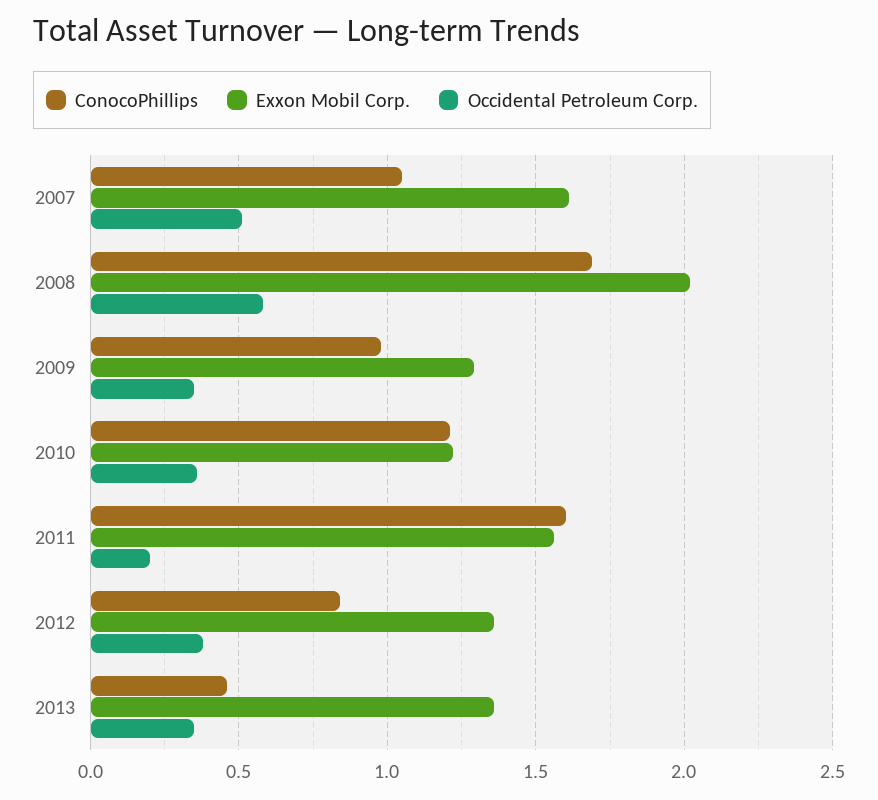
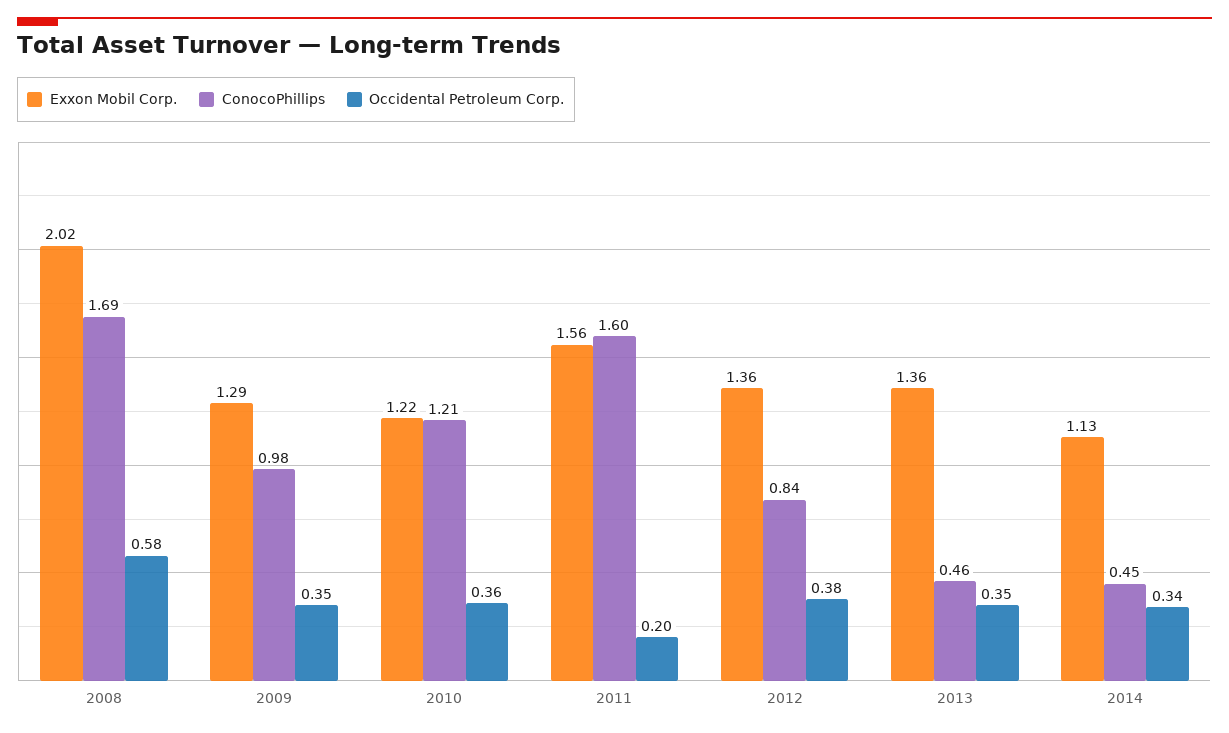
ConocoPhillips, 2007: 1.05 -> none
Exxon Mobil Corp., 2007: 1.6 -> none
Occidental Petroleum Corp., 2007: 0.5 -> none
Exxon Mobil Corp., 2014: none -> 1.13
ConocoPhillips, 2014: none -> 0.45
Occidental Petroleum Corp., 2014: none -> 0.34

